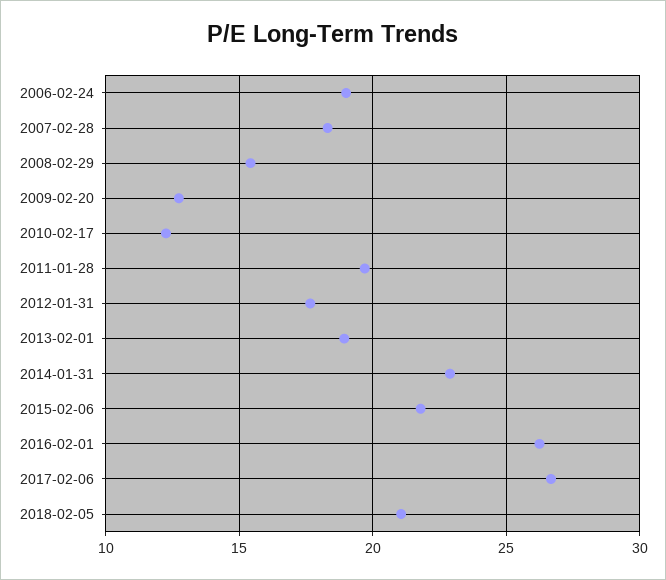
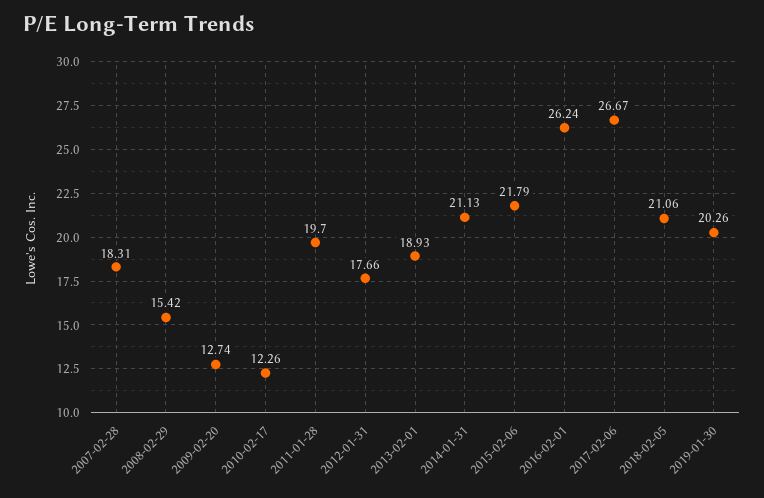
2006-02-24: 19 -> none
2014-01-31: 23 -> 21.13
2019-01-30: none -> 20.26

